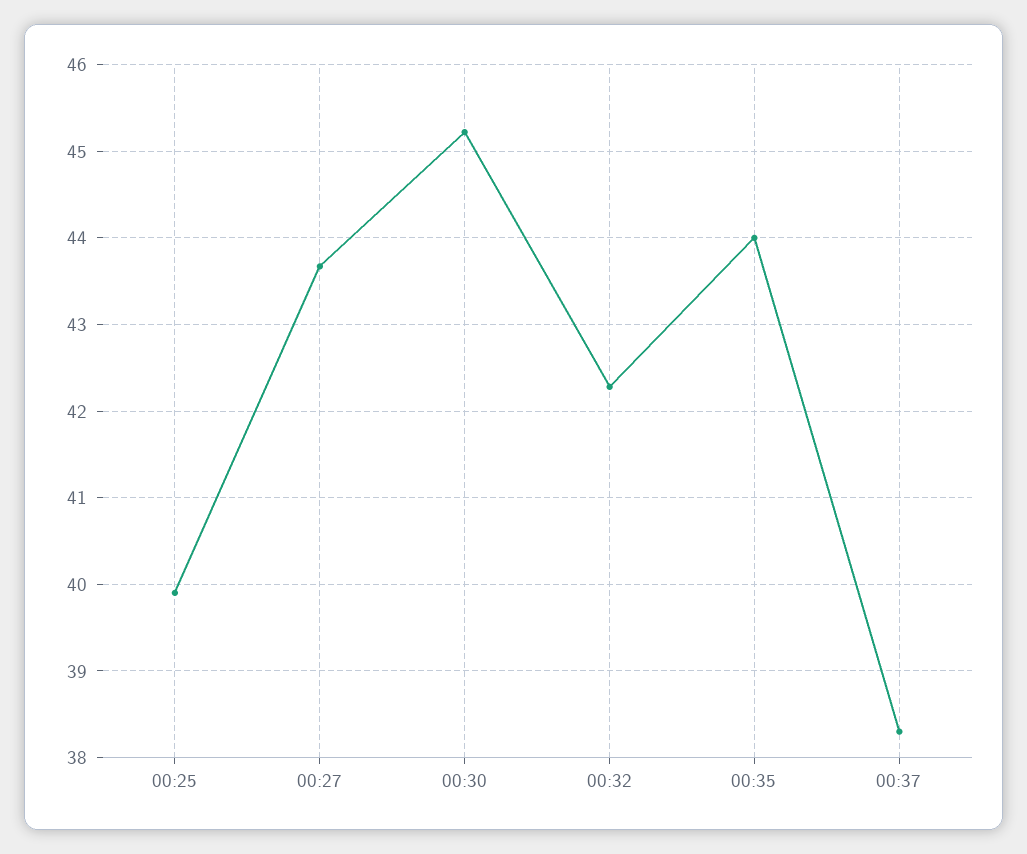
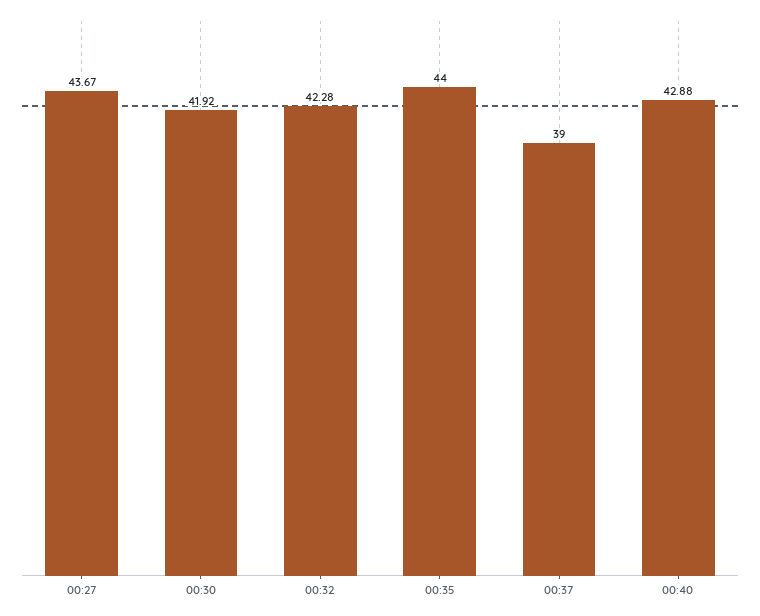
00:25: 39.9 -> none
00:30: 45.2 -> 41.92
00:37: 38.3 -> 39
00:40: none -> 42.88

